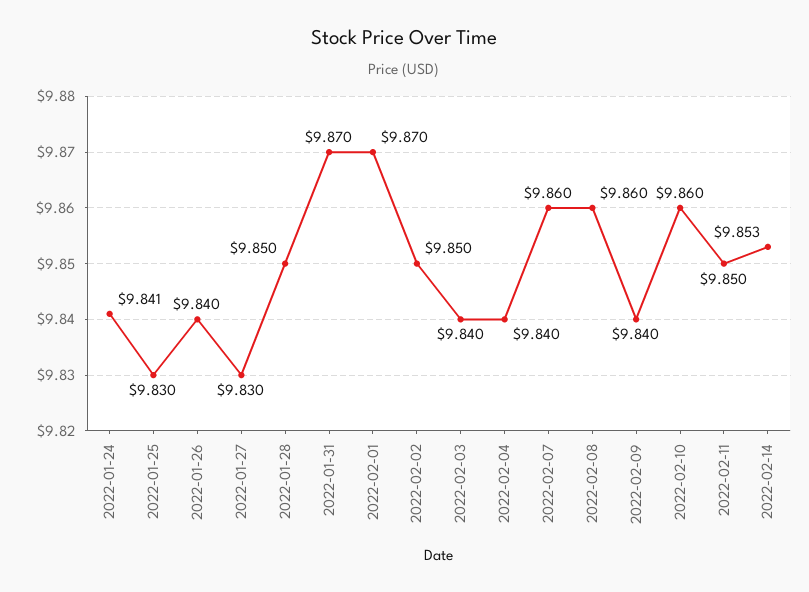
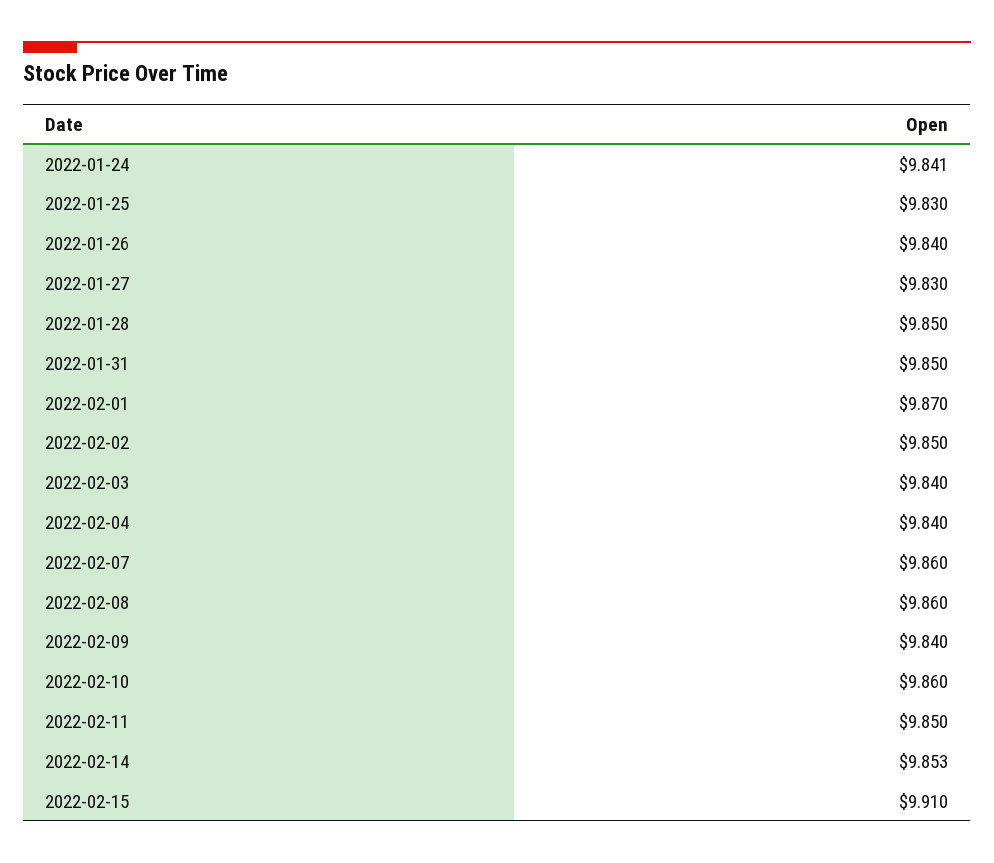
2022-01-31: 9.87 -> 9.85
2022-02-15: none -> 9.91

